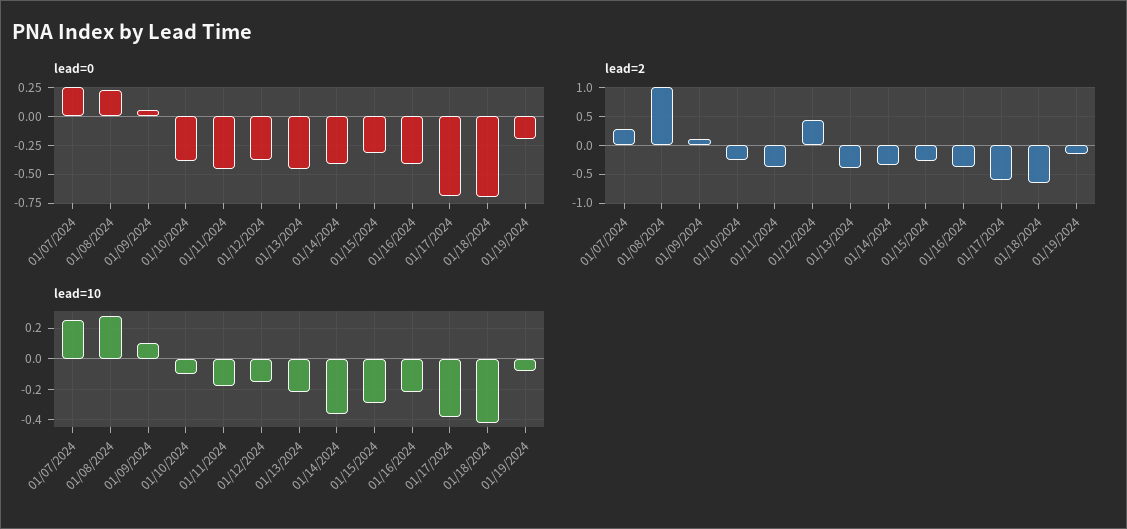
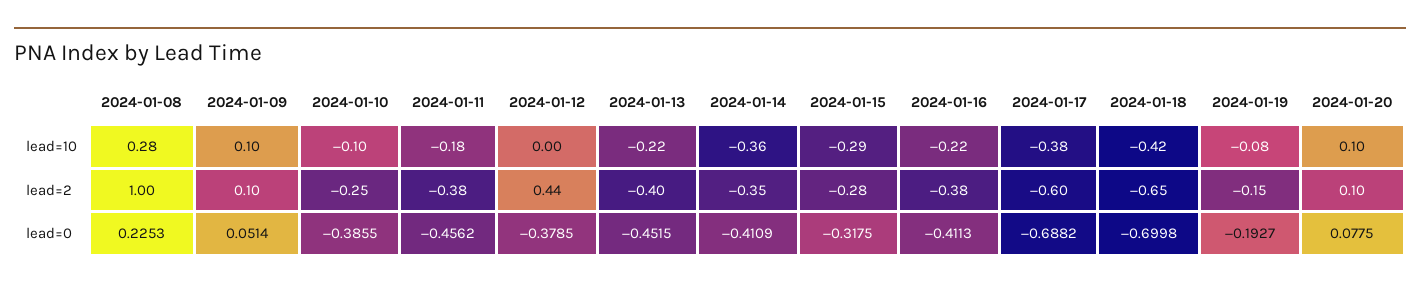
lead=0, 01/07/2024: 0.25 -> none
lead=2, 01/07/2024: 0.25 -> none
lead=10, 01/07/2024: 0.25 -> none
lead=10, 01/12/2024: -0.15 -> 0
lead=10, 2024-01-20: none -> 0.1
lead=2, 2024-01-20: none -> 0.1
lead=0, 2024-01-20: none -> 0.0775

